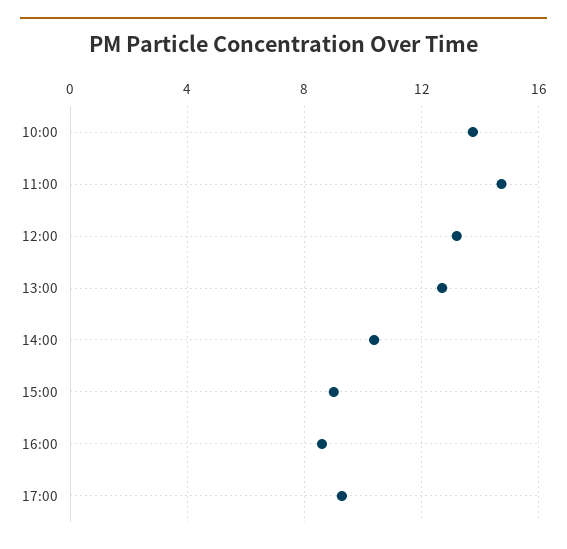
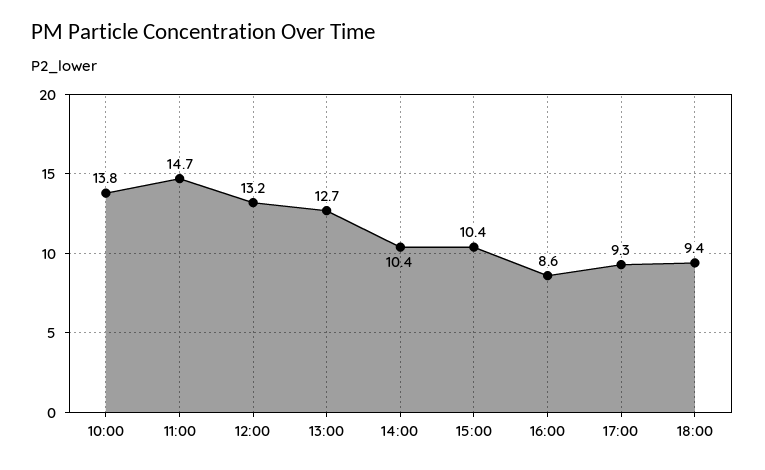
15:00: 9 -> 10.4
18:00: none -> 9.4

